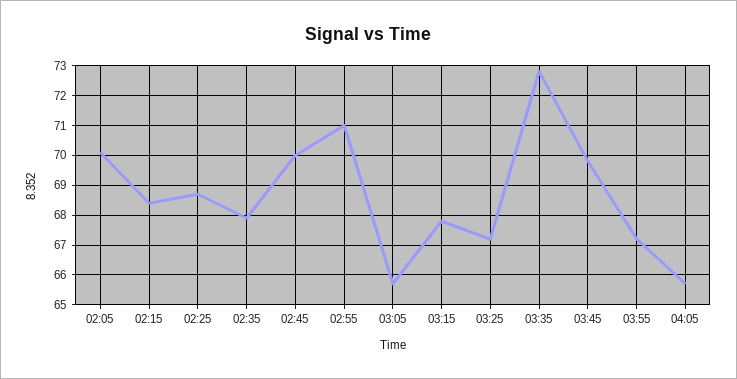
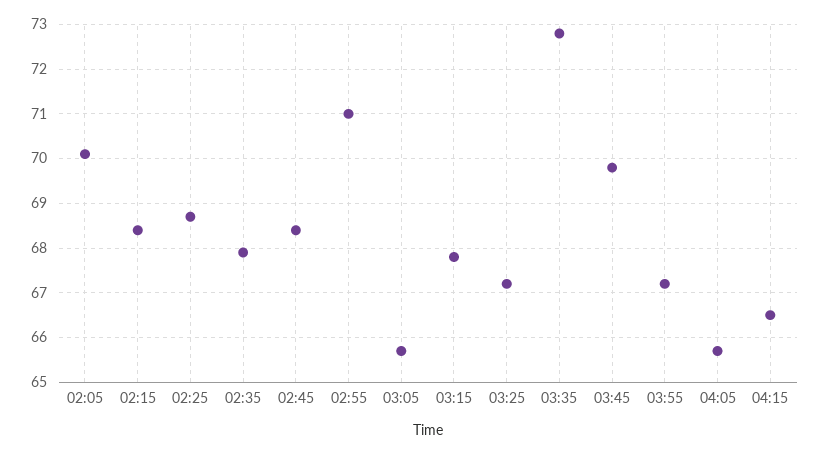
02:45: 70 -> 68.5
04:15: none -> 66.5

